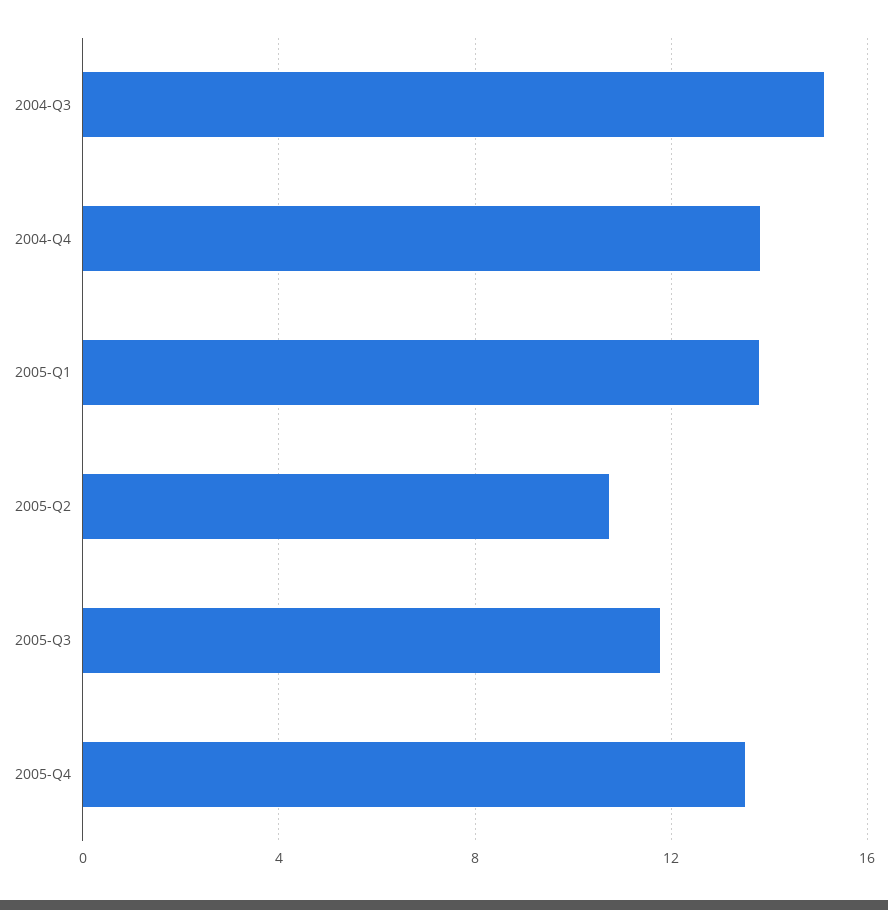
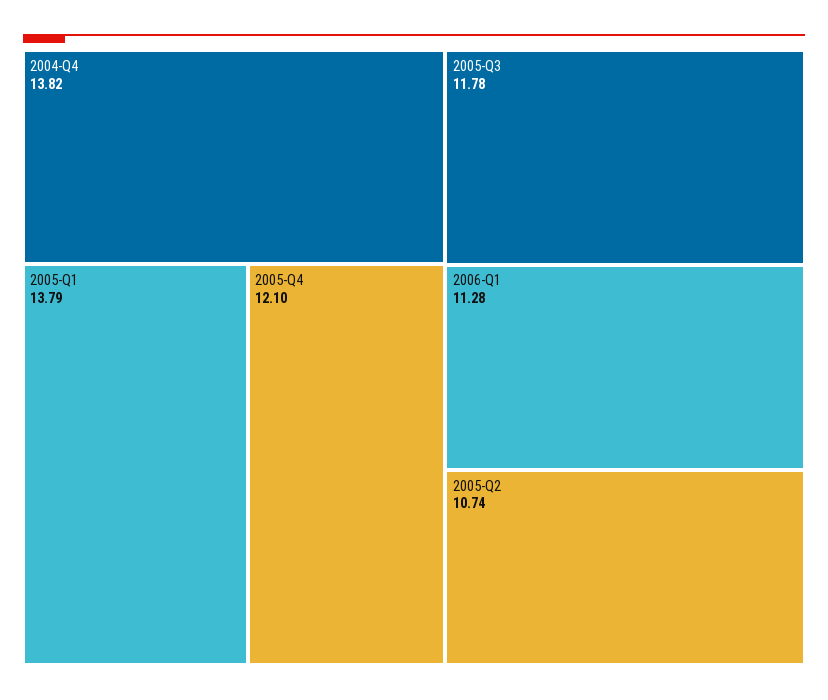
2004-Q3: 15 -> none
2005-Q4: 13.5 -> 12.1
2006-Q1: none -> 11.28

